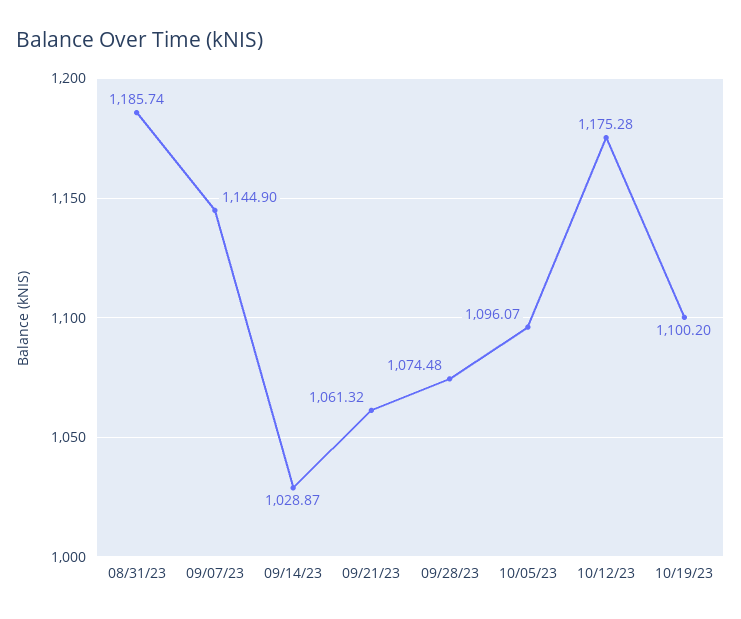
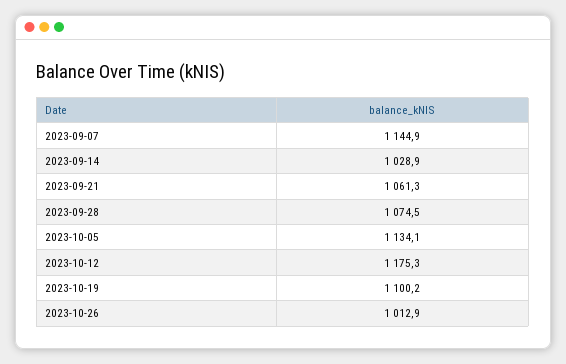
08/31/23: 1185.74 -> none
10/05/23: 1096.07 -> 1134.1
2023-10-26: none -> 1012.9

